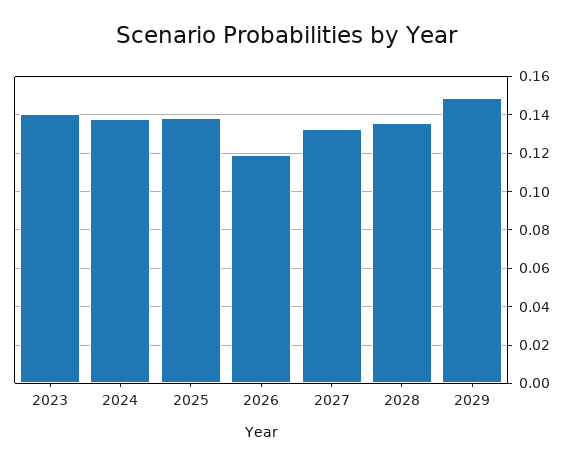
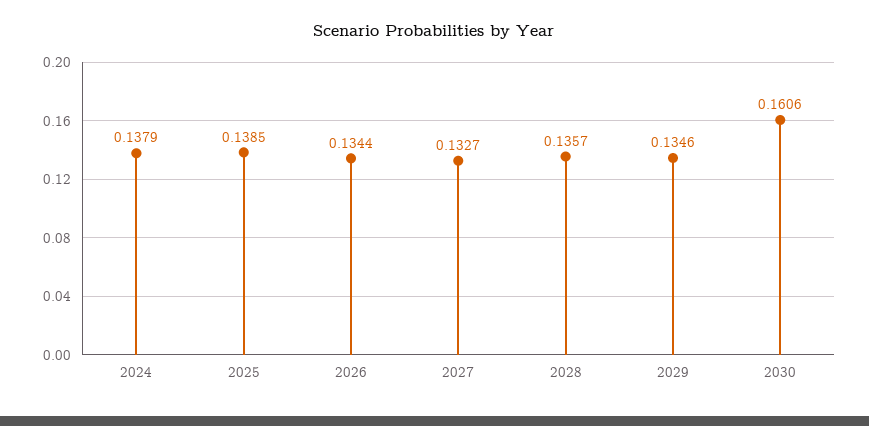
2023: 0.14 -> none
2026: 0.12 -> 0.1344
2029: 0.15 -> 0.1346
2030: none -> 0.1606

